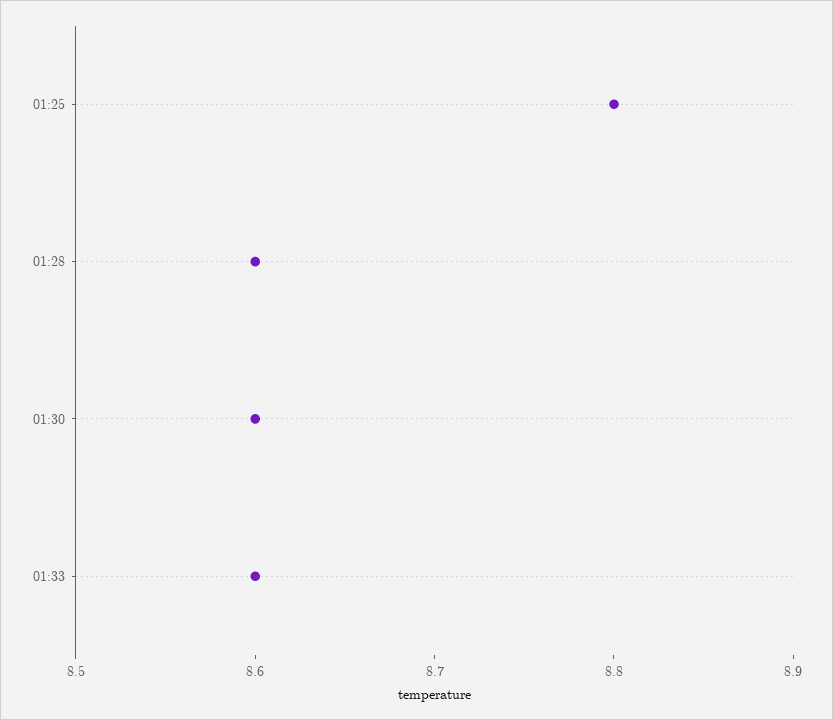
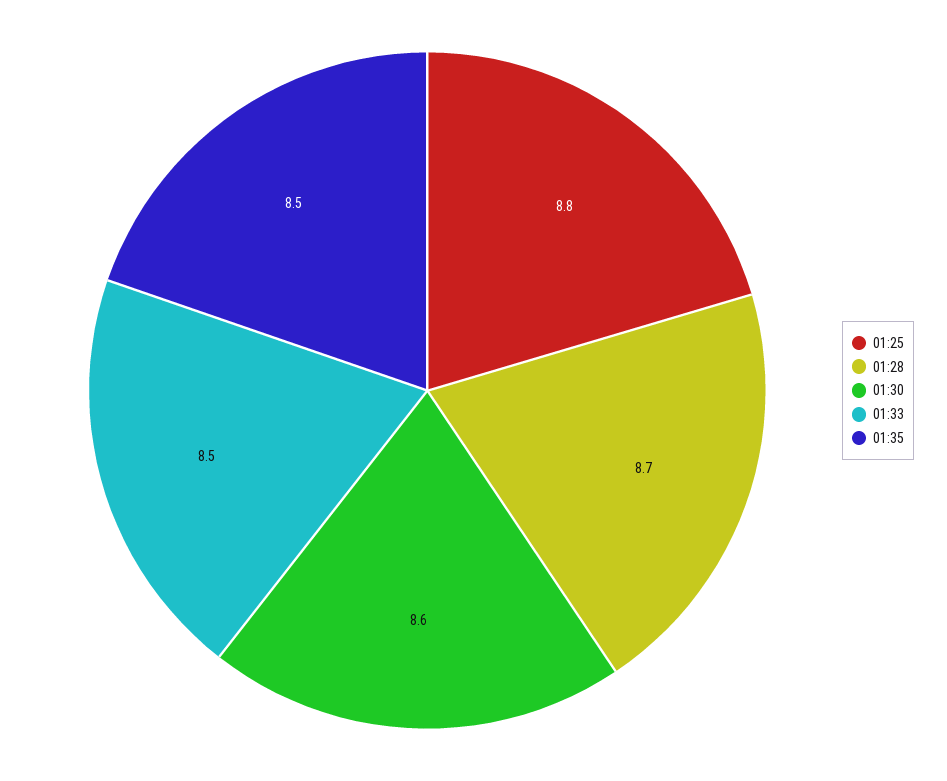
01:28: 8.6 -> 8.7
01:33: 8.6 -> 8.5
01:35: none -> 8.5

